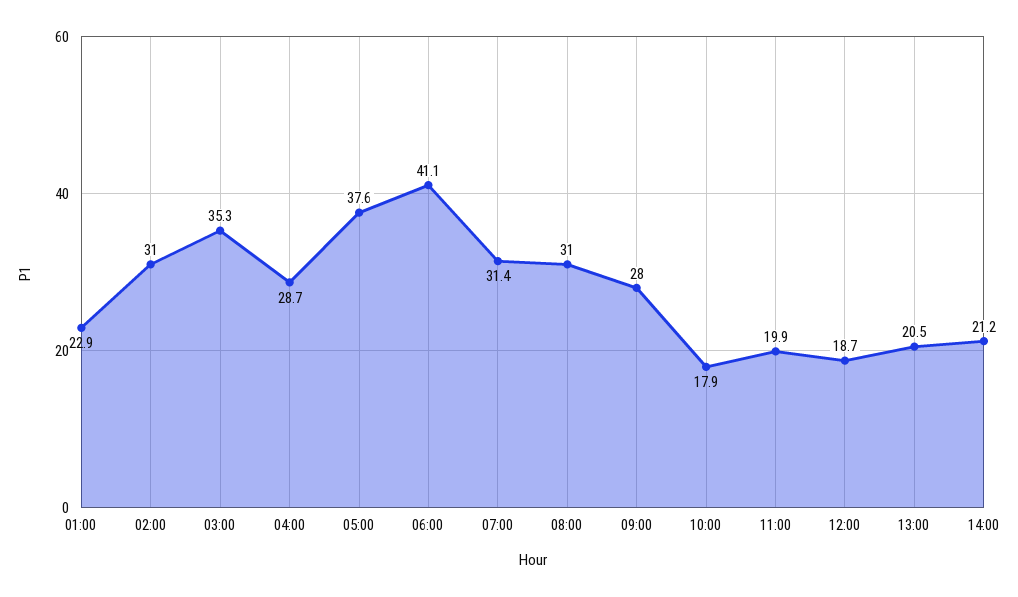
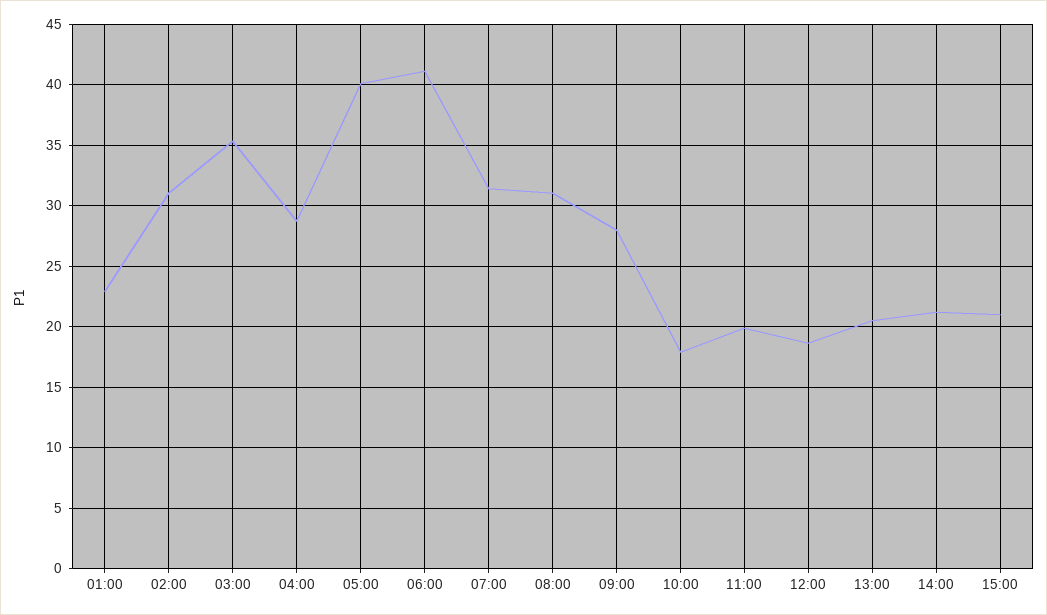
05:00: 37.6 -> 40
15:00: none -> 21

